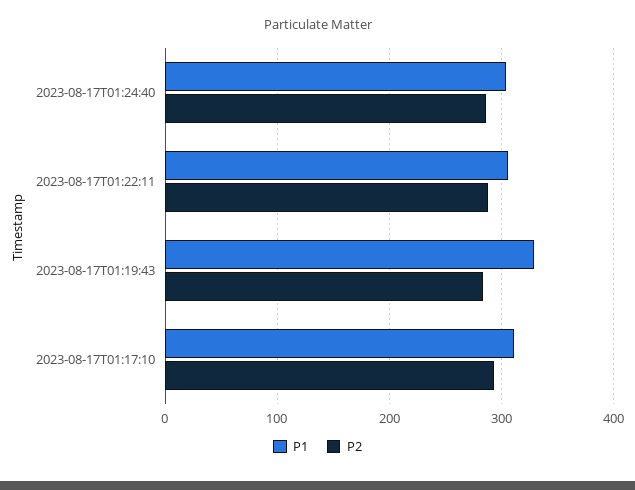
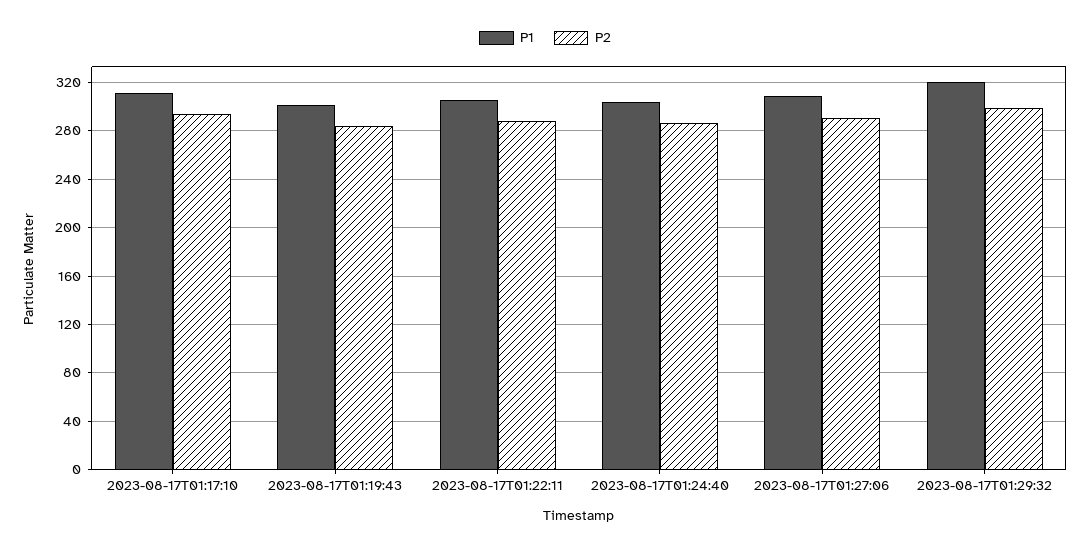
P1, 2023-08-17T01:19:43: 330 -> 300
P1, 2023-08-17T01:27:06: none -> 310
P2, 2023-08-17T01:27:06: none -> 290
P1, 2023-08-17T01:29:32: none -> 320
P2, 2023-08-17T01:29:32: none -> 300

